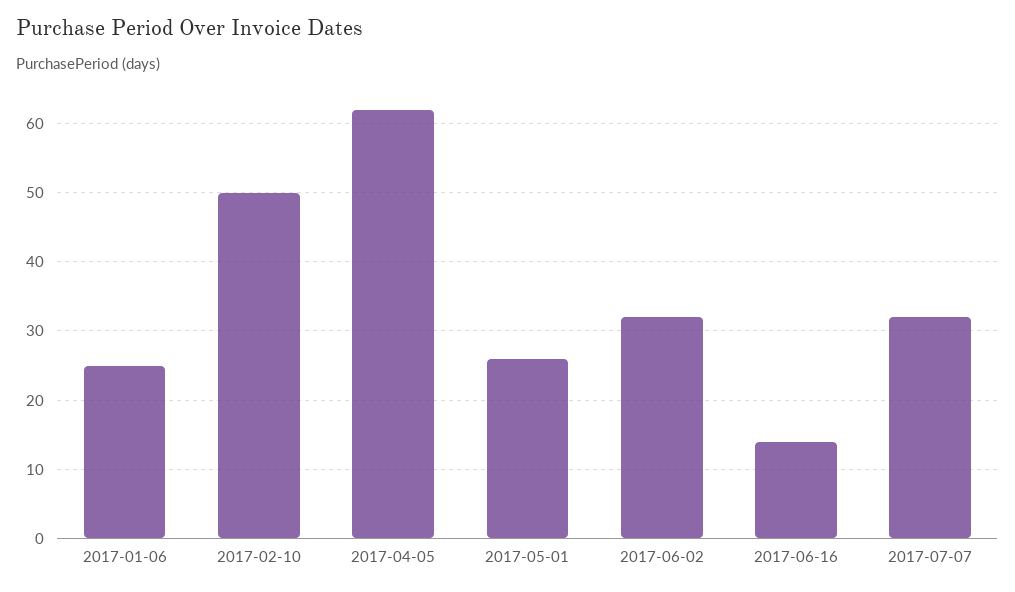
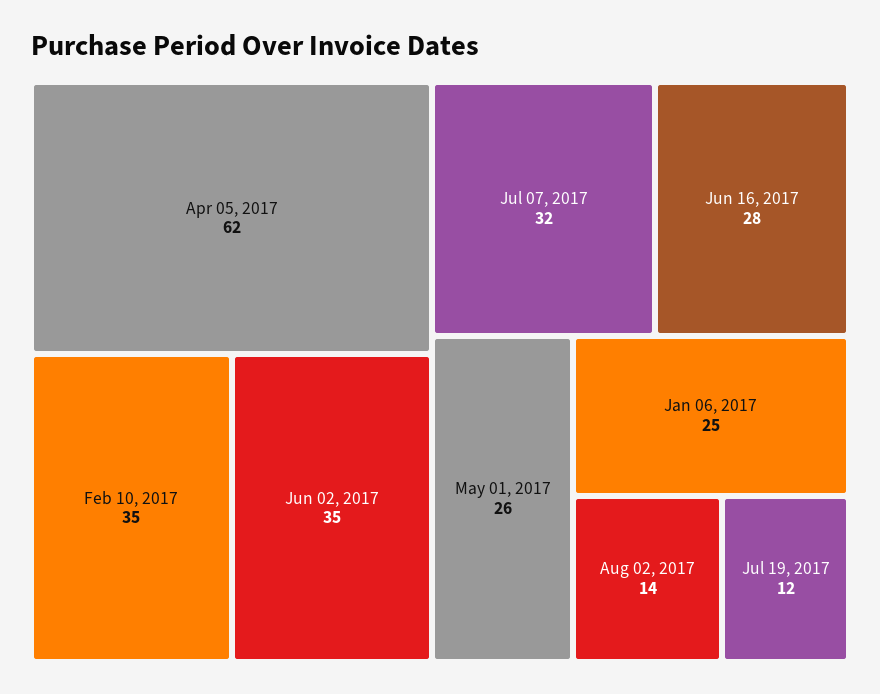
2017-02-10: 50 -> 35
2017-06-02: 32 -> 35
2017-06-16: 14 -> 28
Aug 02, 2017: none -> 14
Jul 19, 2017: none -> 12

